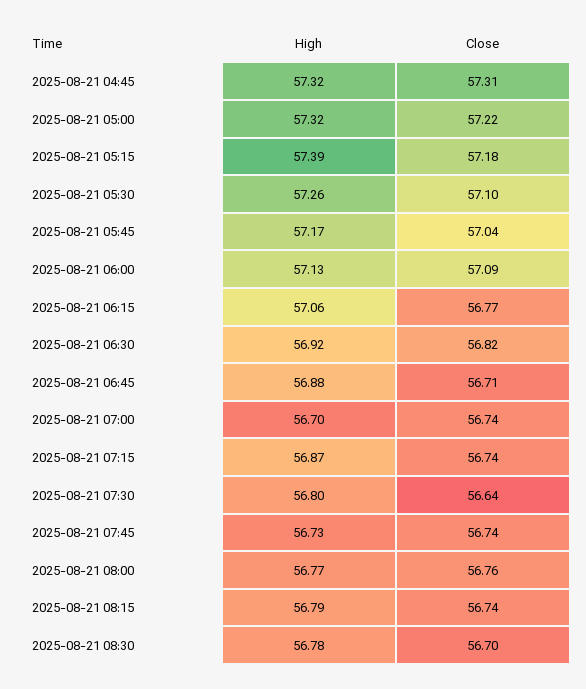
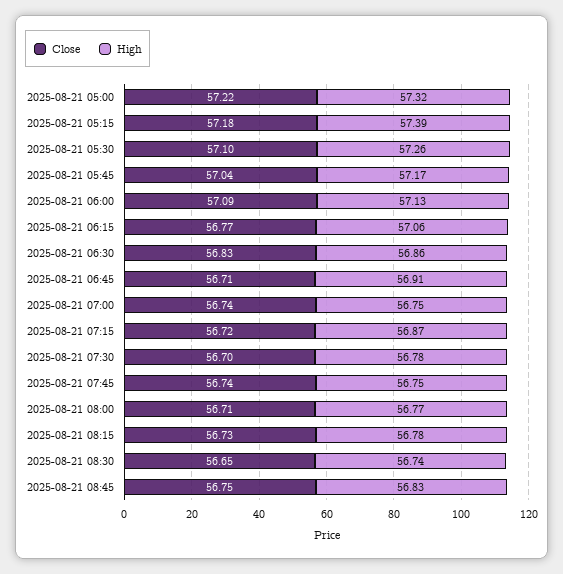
High, 2025-08-21 04:45: 57.32 -> none
Close, 2025-08-21 04:45: 57.31 -> none
High, 2025-08-21 06:30: 56.92 -> 56.86
Close, 2025-08-21 06:30: 56.82 -> 56.83
High, 2025-08-21 06:45: 56.88 -> 56.91
High, 2025-08-21 07:00: 56.7 -> 56.75
Close, 2025-08-21 07:15: 56.74 -> 56.72
High, 2025-08-21 07:30: 56.8 -> 56.78
Close, 2025-08-21 07:30: 56.64 -> 56.7
High, 2025-08-21 07:45: 56.73 -> 56.75
Close, 2025-08-21 08:00: 56.76 -> 56.71
High, 2025-08-21 08:15: 56.79 -> 56.78
Close, 2025-08-21 08:15: 56.74 -> 56.73
High, 2025-08-21 08:30: 56.78 -> 56.74
Close, 2025-08-21 08:30: 56.7 -> 56.65
Close, 2025-08-21 08:45: none -> 56.75
High, 2025-08-21 08:45: none -> 56.83

